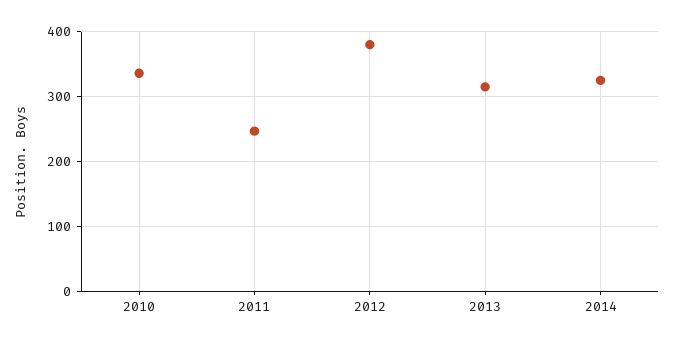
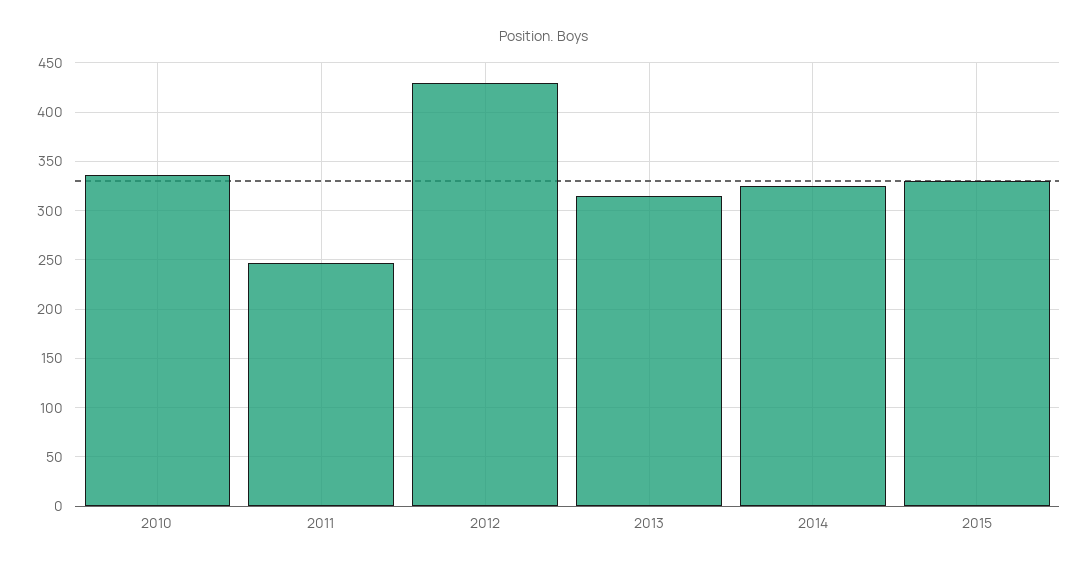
2012: 380 -> 430
2015: none -> 330

